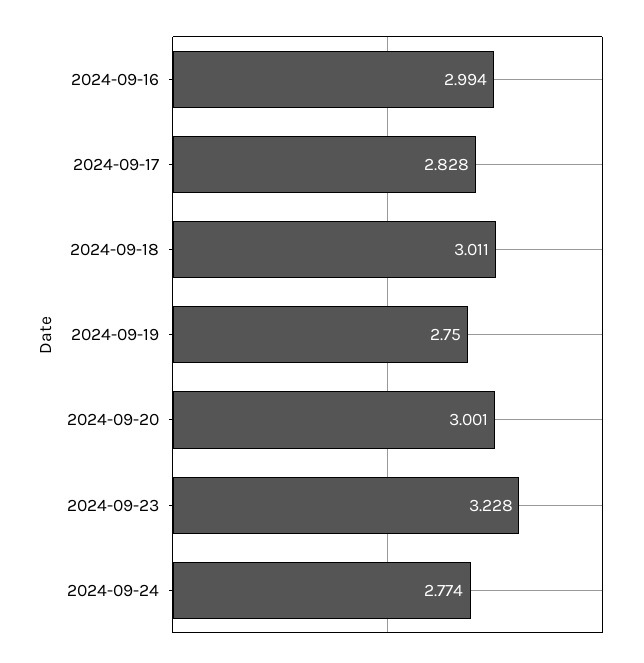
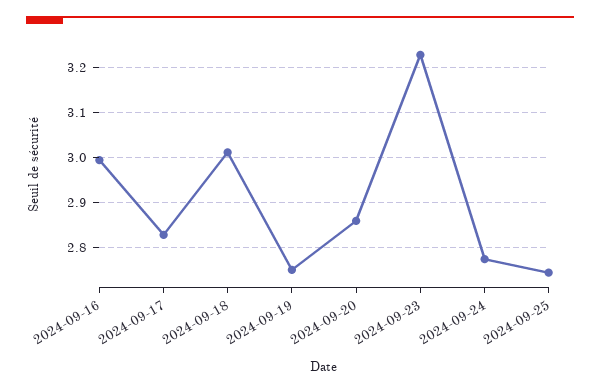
2024-09-20: 3.001 -> 2.86
2024-09-25: none -> 2.74

